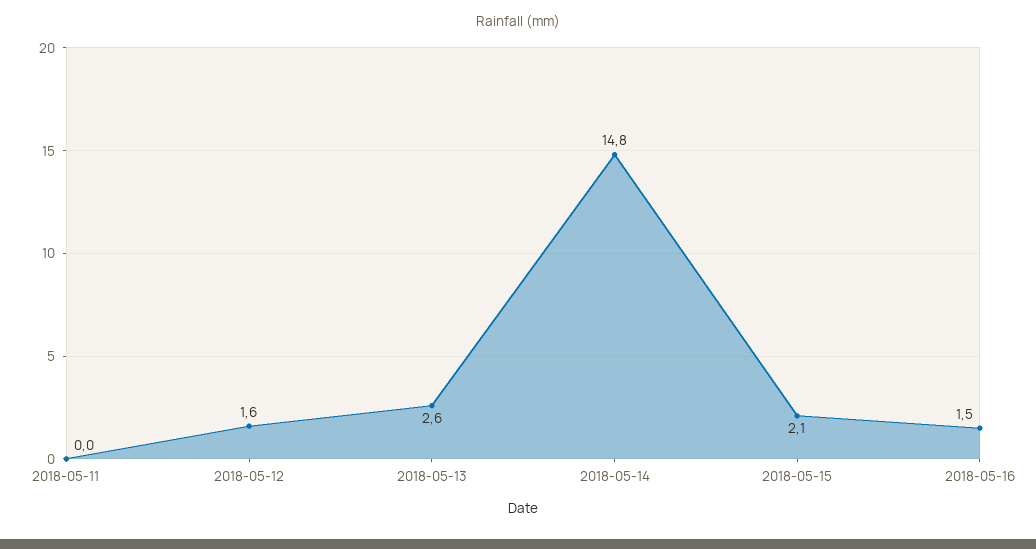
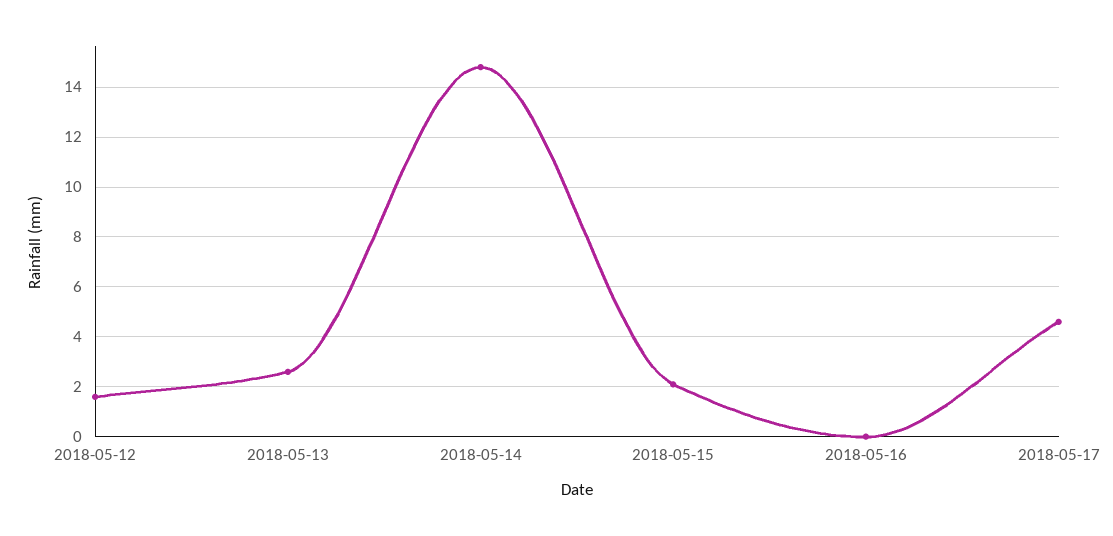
2018-05-11: 0 -> none
2018-05-16: 1.5 -> 0
2018-05-17: none -> 4.5

